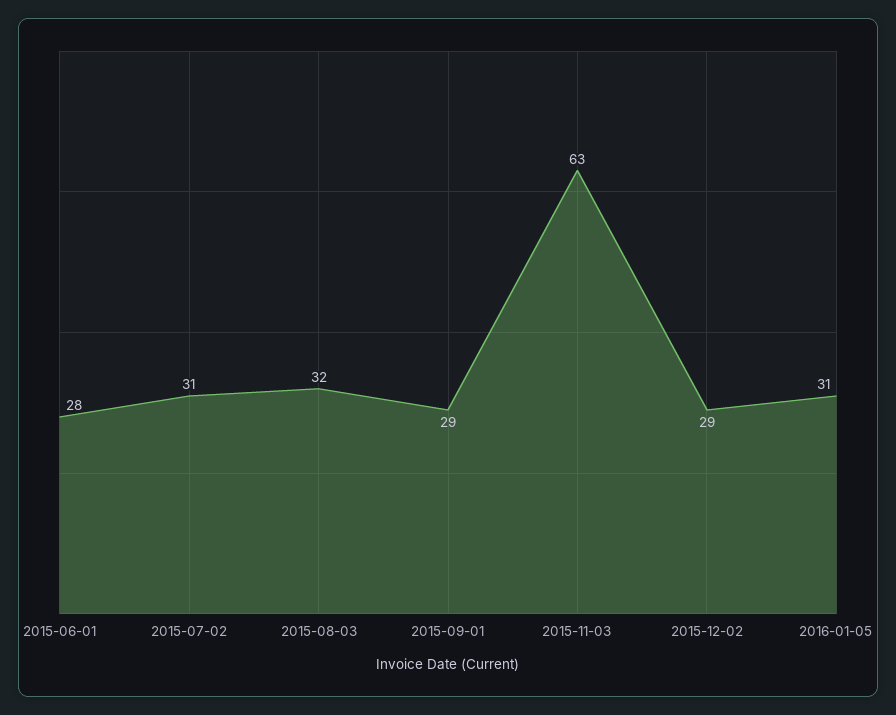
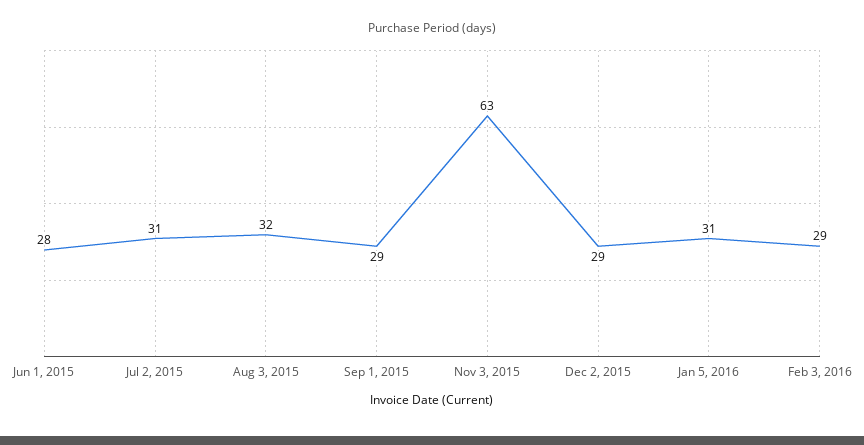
Feb 3, 2016: none -> 29

